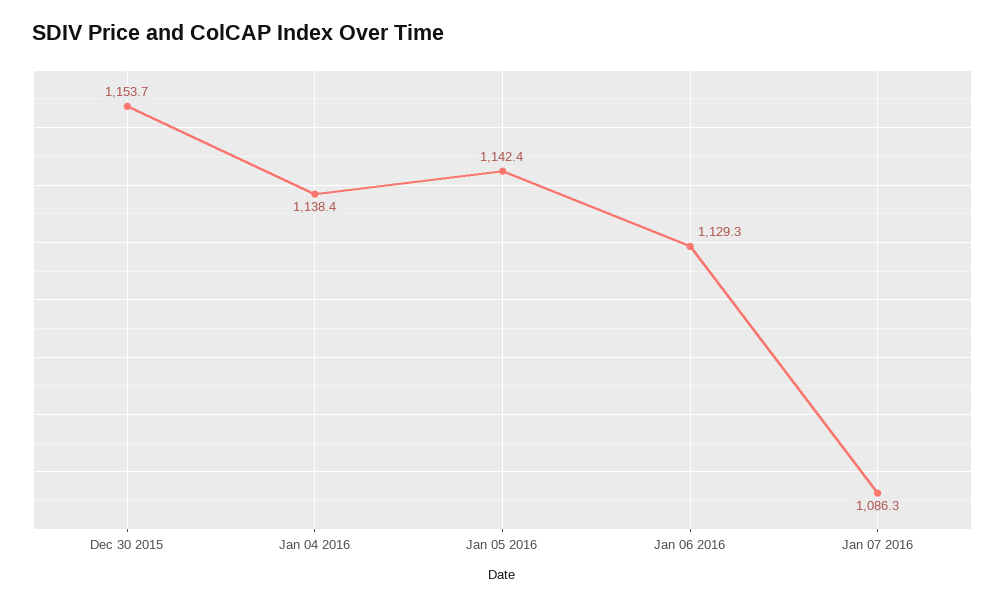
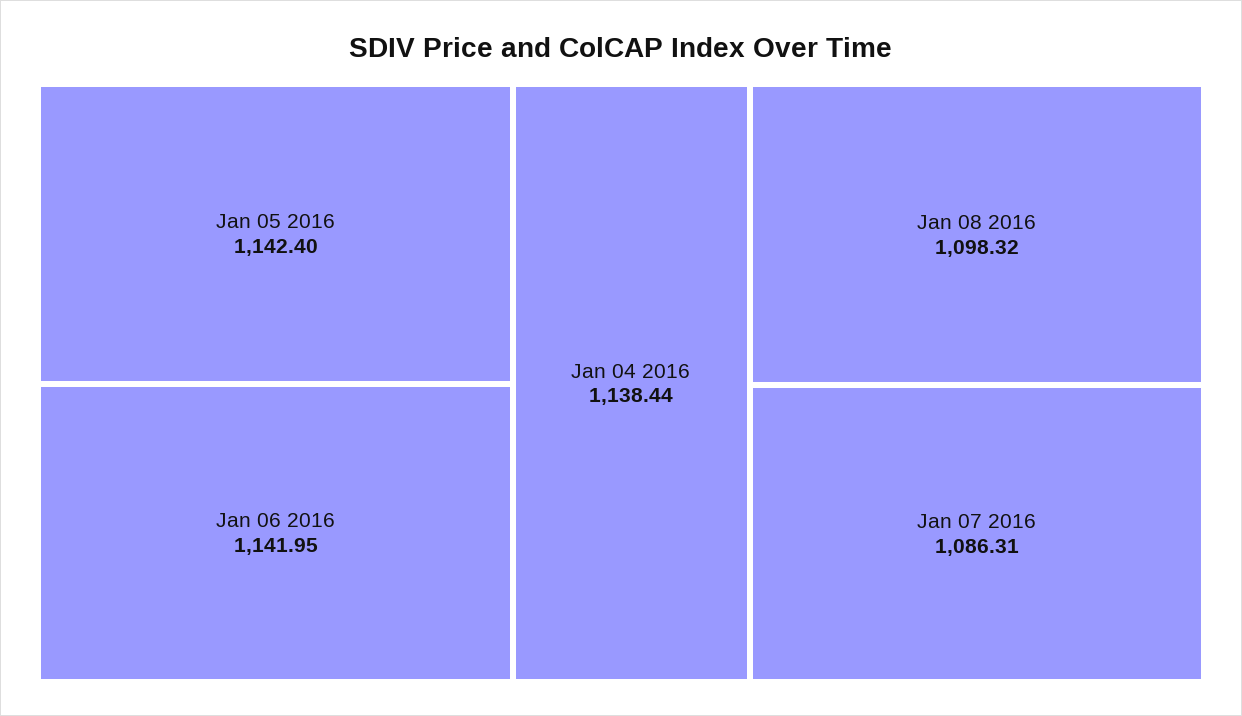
Dec 30 2015: 1153.7 -> none
Jan 06 2016: 1129.3 -> 1141.95
Jan 08 2016: none -> 1098.32

